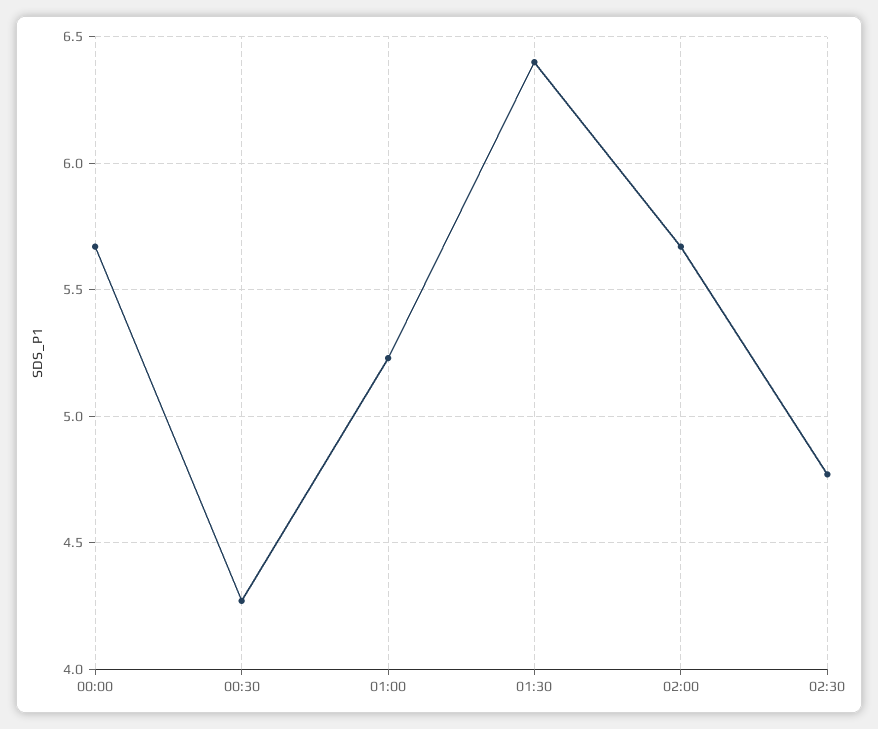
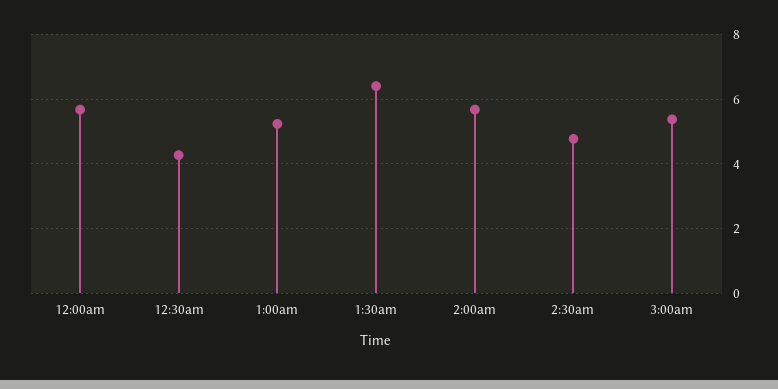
3:00am: none -> 5.4

